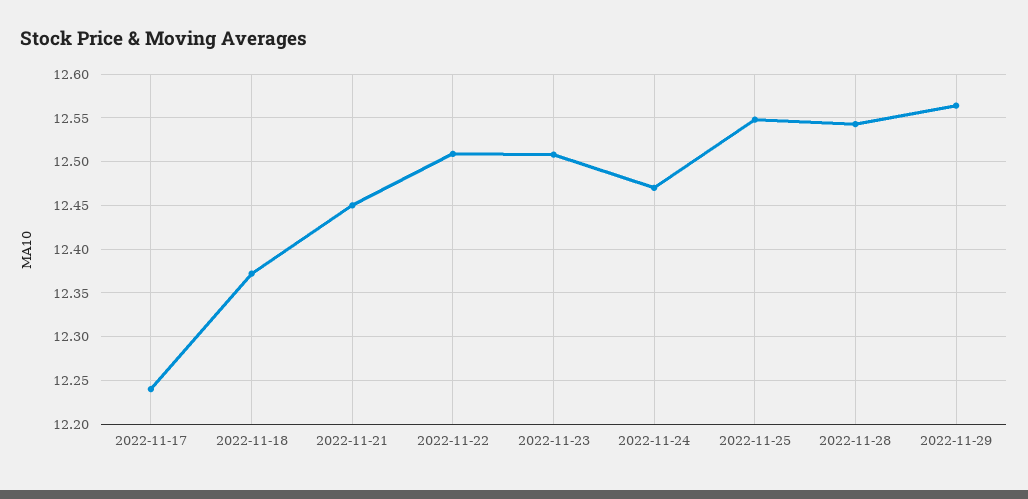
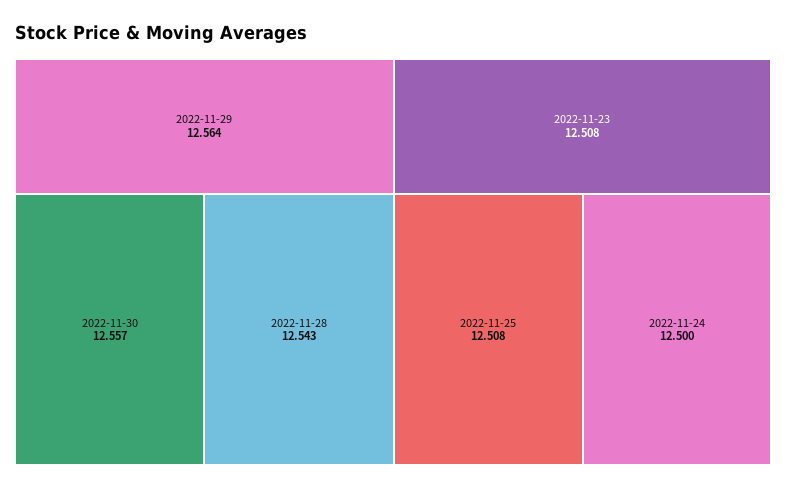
2022-11-17: 12.24 -> none
2022-11-18: 12.37 -> none
2022-11-21: 12.45 -> none
2022-11-22: 12.51 -> none
2022-11-24: 12.47 -> 12.5
2022-11-25: 12.55 -> 12.508
2022-11-30: none -> 12.557

